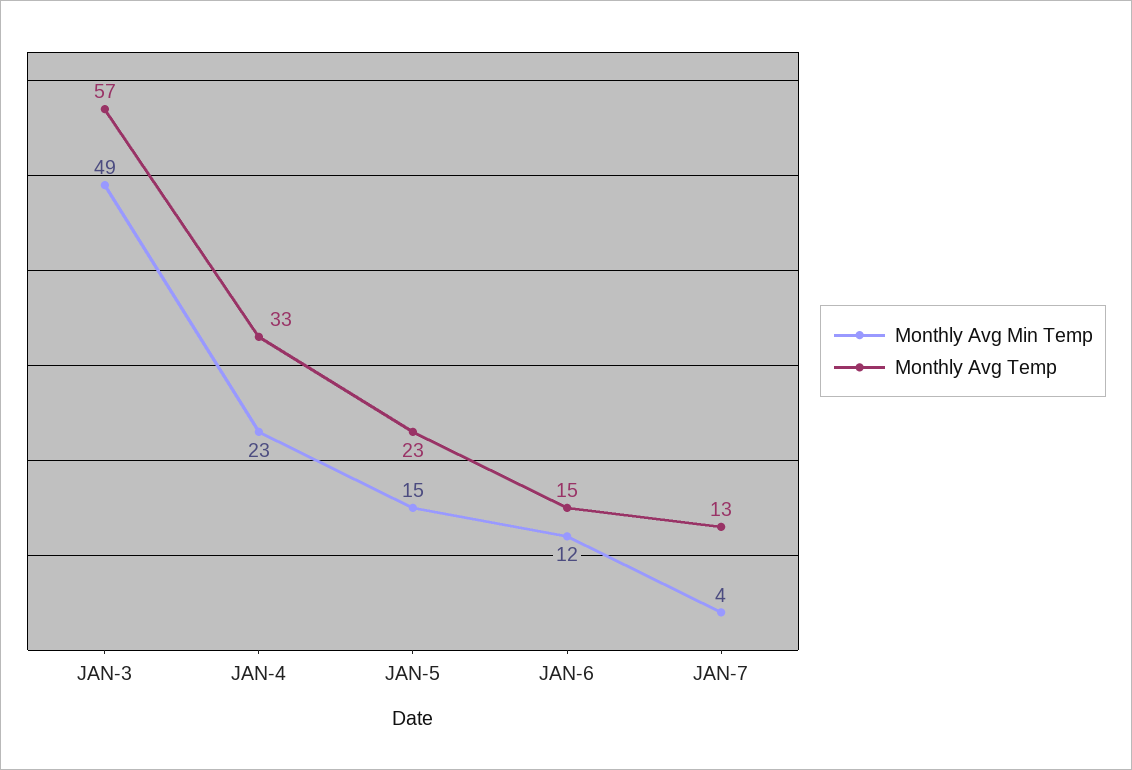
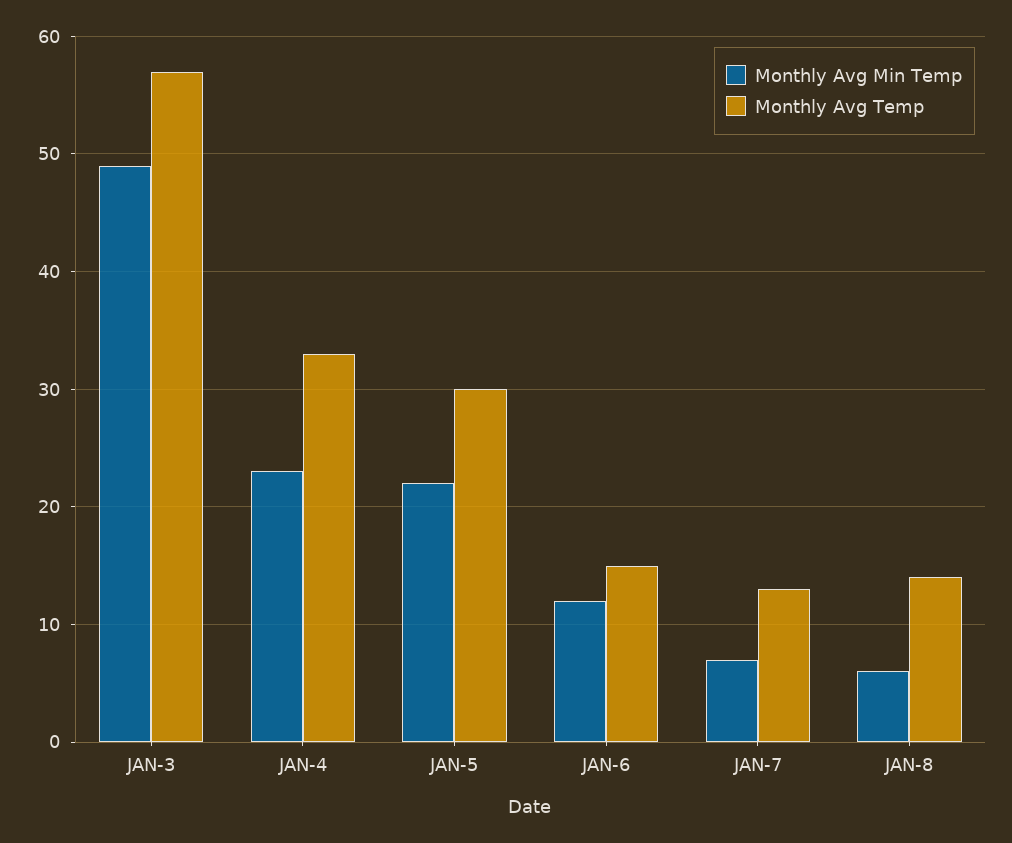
Monthly Avg Min Temp, JAN-5: 15 -> 22
Monthly Avg Temp, JAN-5: 23 -> 30
Monthly Avg Min Temp, JAN-7: 4 -> 7
Monthly Avg Min Temp, JAN-8: none -> 6
Monthly Avg Temp, JAN-8: none -> 14

